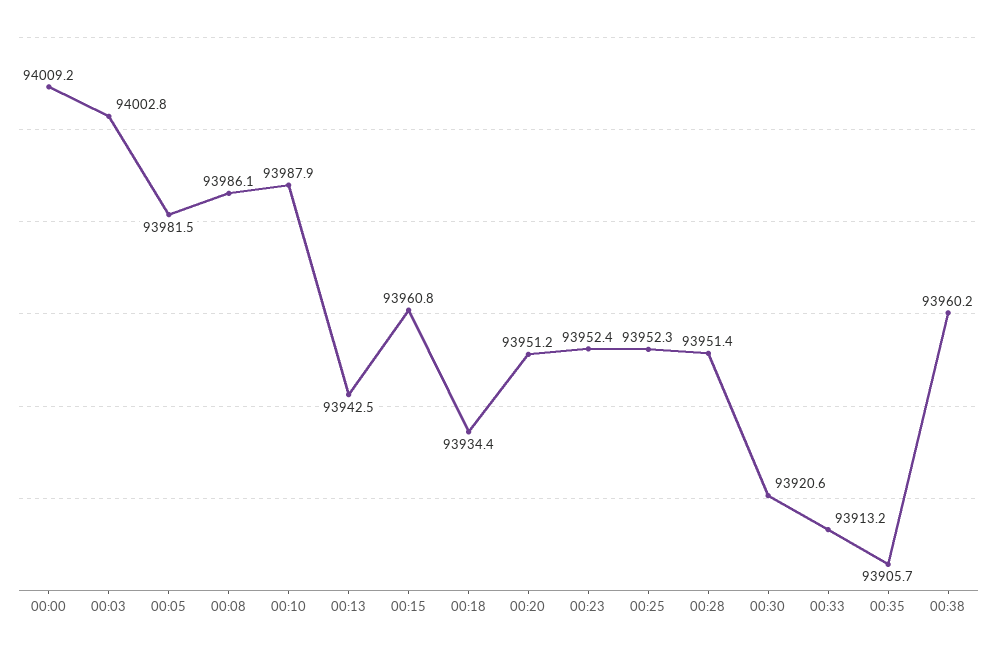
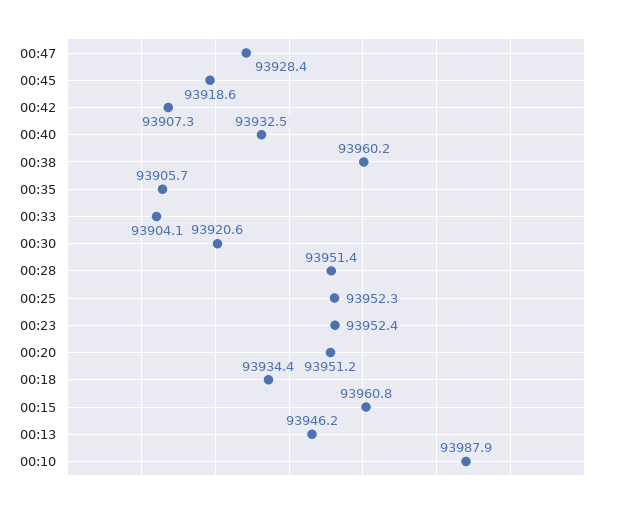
00:00: 94009.2 -> none
00:03: 94002.8 -> none
00:05: 93981.5 -> none
00:08: 93986.1 -> none
00:13: 93942.5 -> 93946.2
00:33: 93913.2 -> 93904.1
00:47: none -> 93928.4
00:45: none -> 93918.6
00:42: none -> 93907.3
00:40: none -> 93932.5

